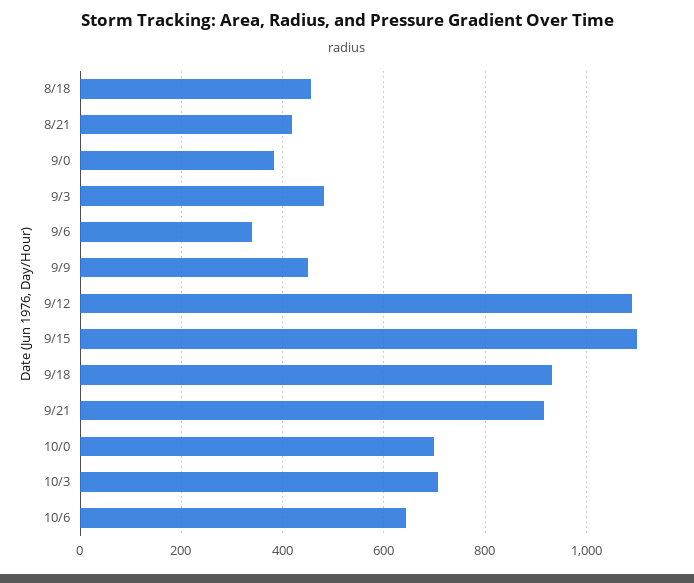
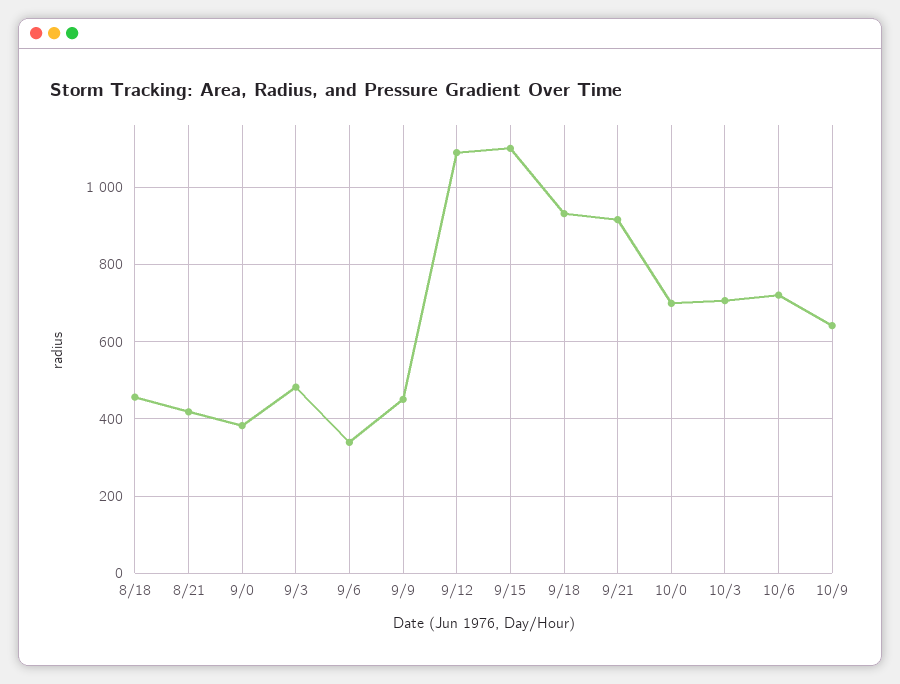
10/6: 640 -> 720
10/9: none -> 640

